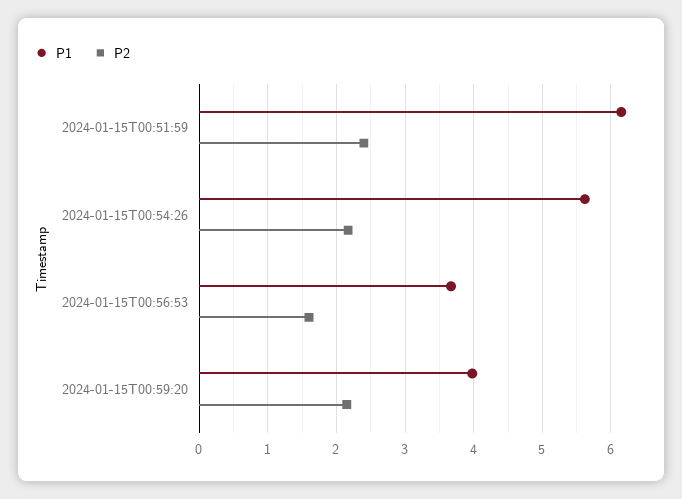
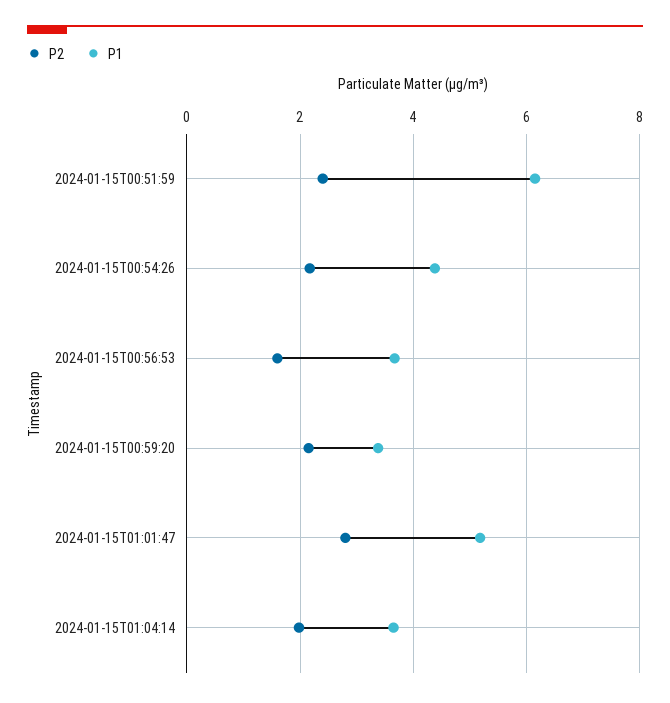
P1, 2024-01-15T00:54:26: 5.6 -> 4.4
P1, 2024-01-15T00:59:20: 4 -> 3.4
P2, 2024-01-15T01:01:47: none -> 2.8
P1, 2024-01-15T01:01:47: none -> 5.2
P2, 2024-01-15T01:04:14: none -> 2
P1, 2024-01-15T01:04:14: none -> 3.6

